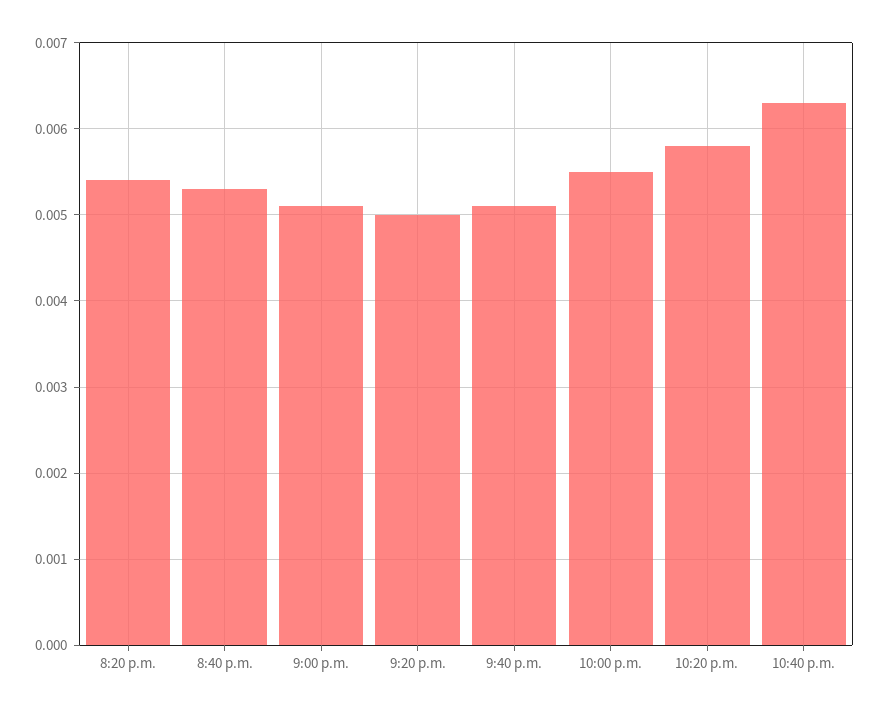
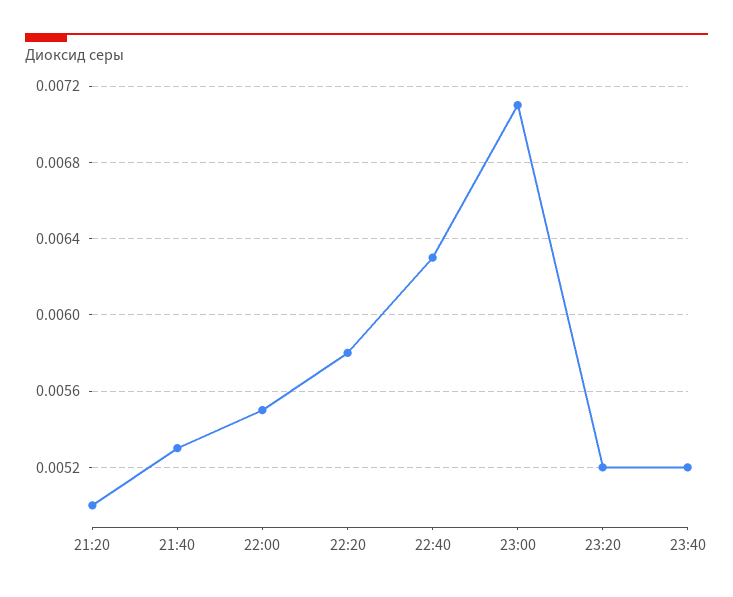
8:20 p.m.: 0.0054 -> none
8:40 p.m.: 0.0053 -> none
9:00 p.m.: 0.0051 -> none
9:40 p.m.: 0.0051 -> 0.0053
23:00: none -> 0.0071
23:20: none -> 0.0052
23:40: none -> 0.0052

